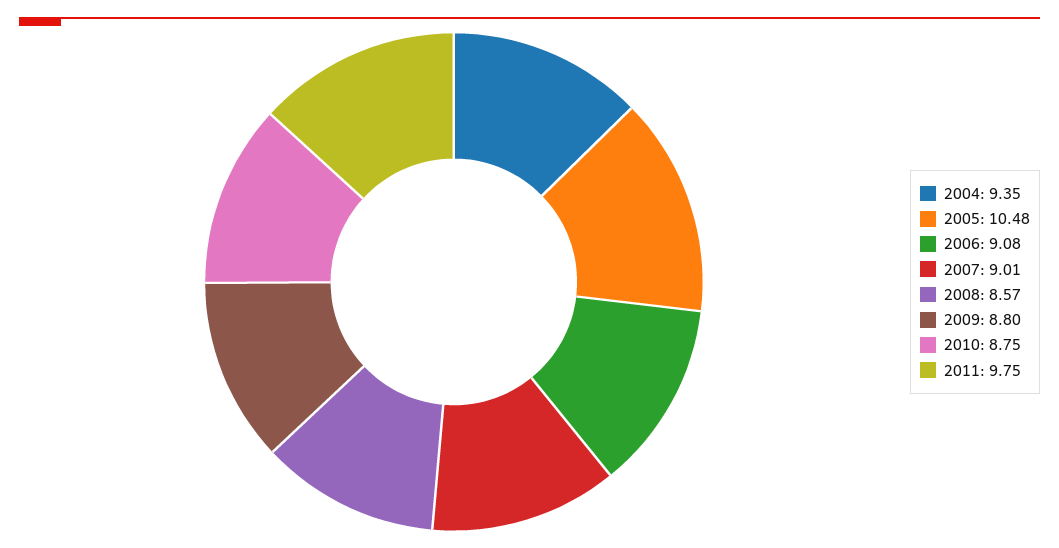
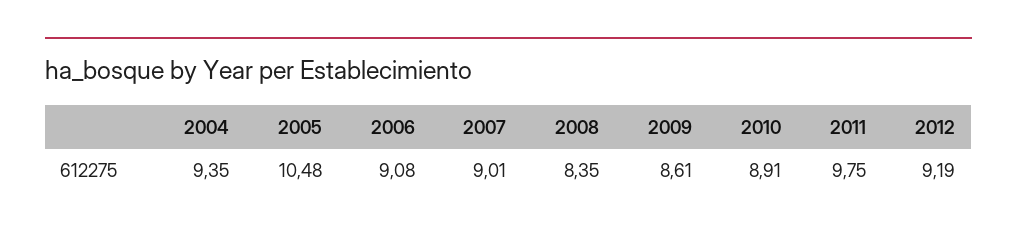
2008: 8.57 -> 8.35
2009: 8.8 -> 8.61
2010: 8.75 -> 8.91
2012: none -> 9.19

